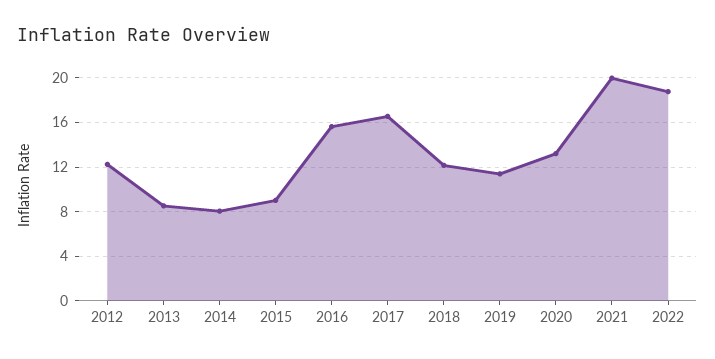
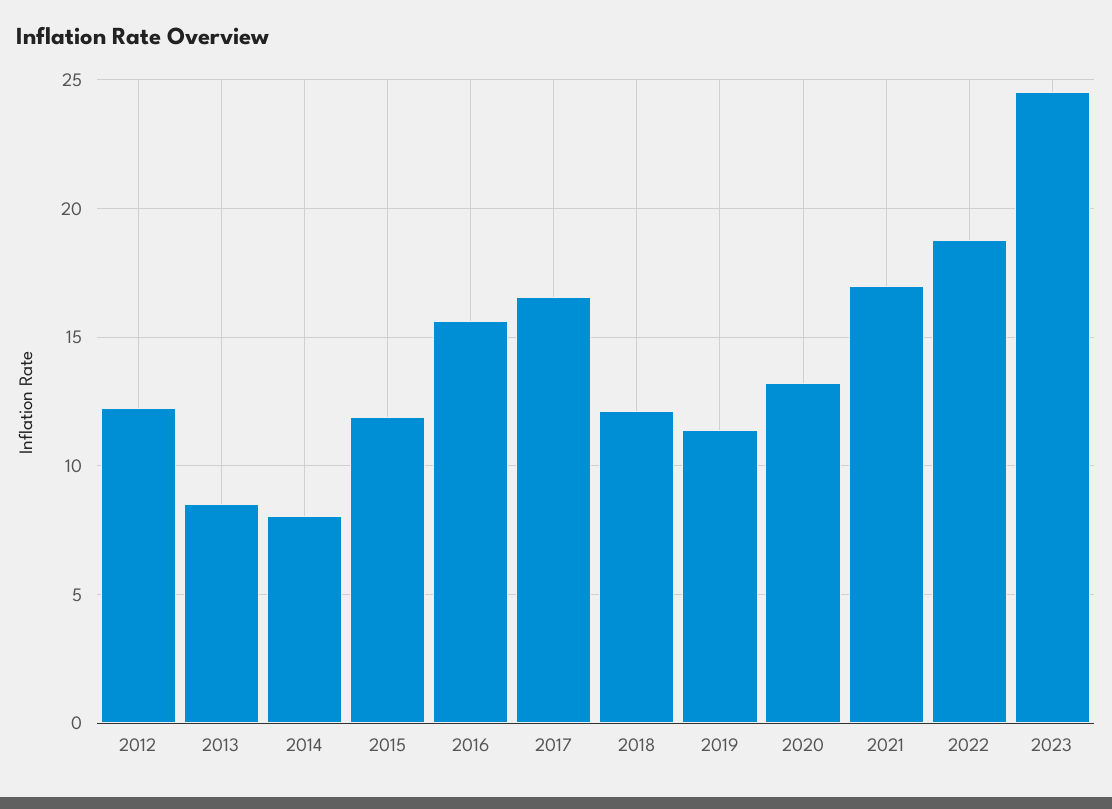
2015: 9 -> 12
2021: 20 -> 17
2023: none -> 24.5

